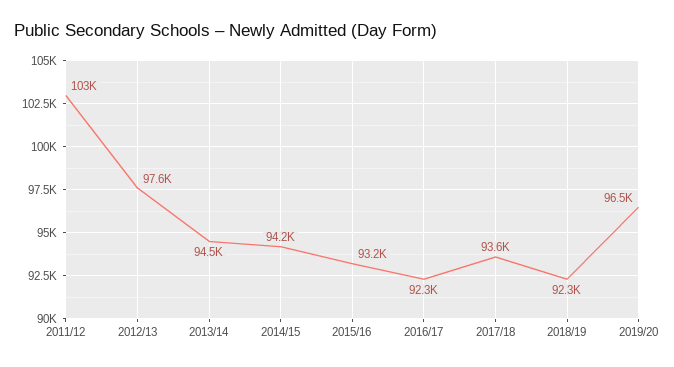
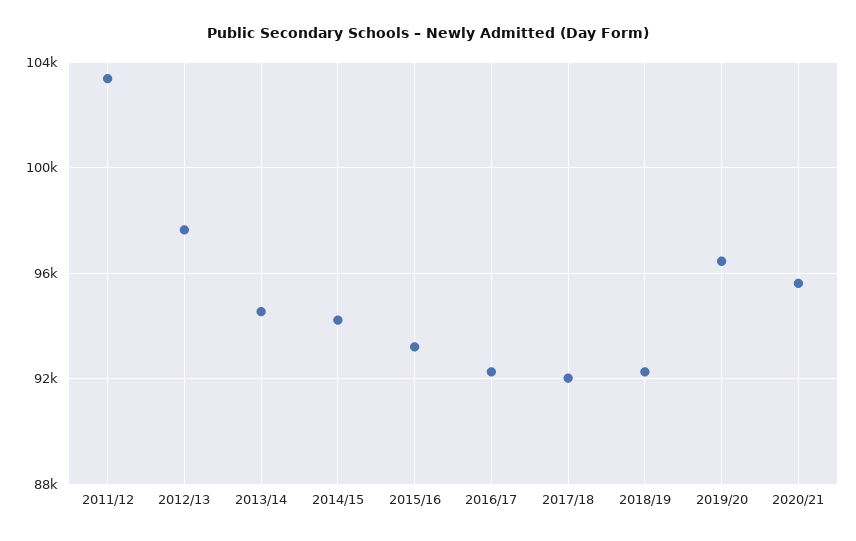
2017/18: 93600 -> 92000
2020/21: none -> 95500

